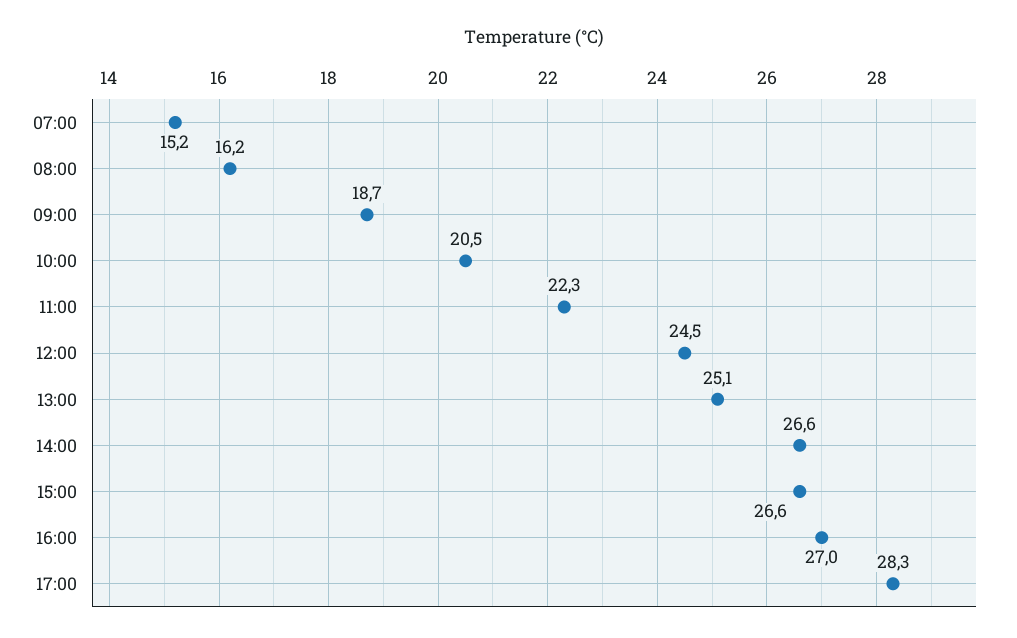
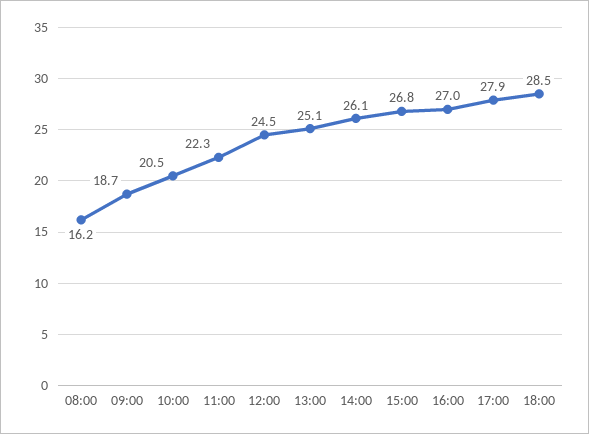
07:00: 15.2 -> none
14:00: 26.6 -> 26.1
15:00: 26.6 -> 26.8
17:00: 28.3 -> 27.9
18:00: none -> 28.5

